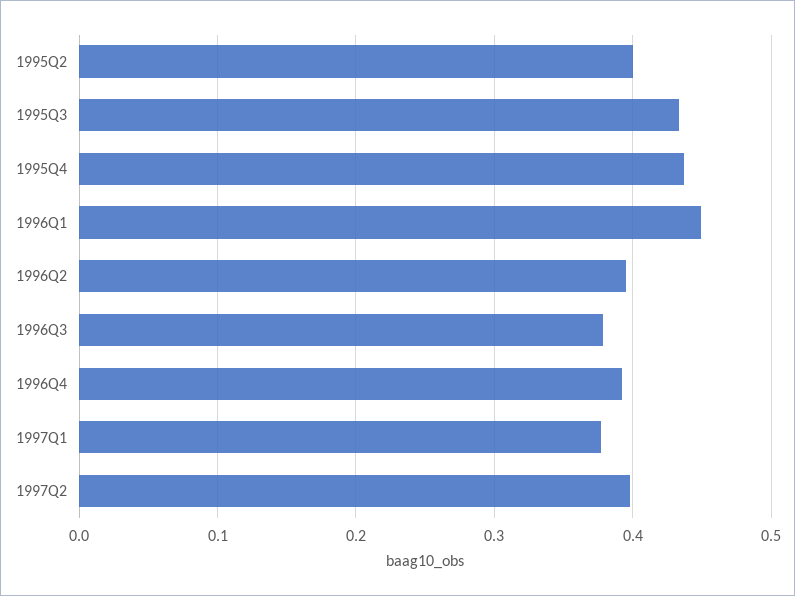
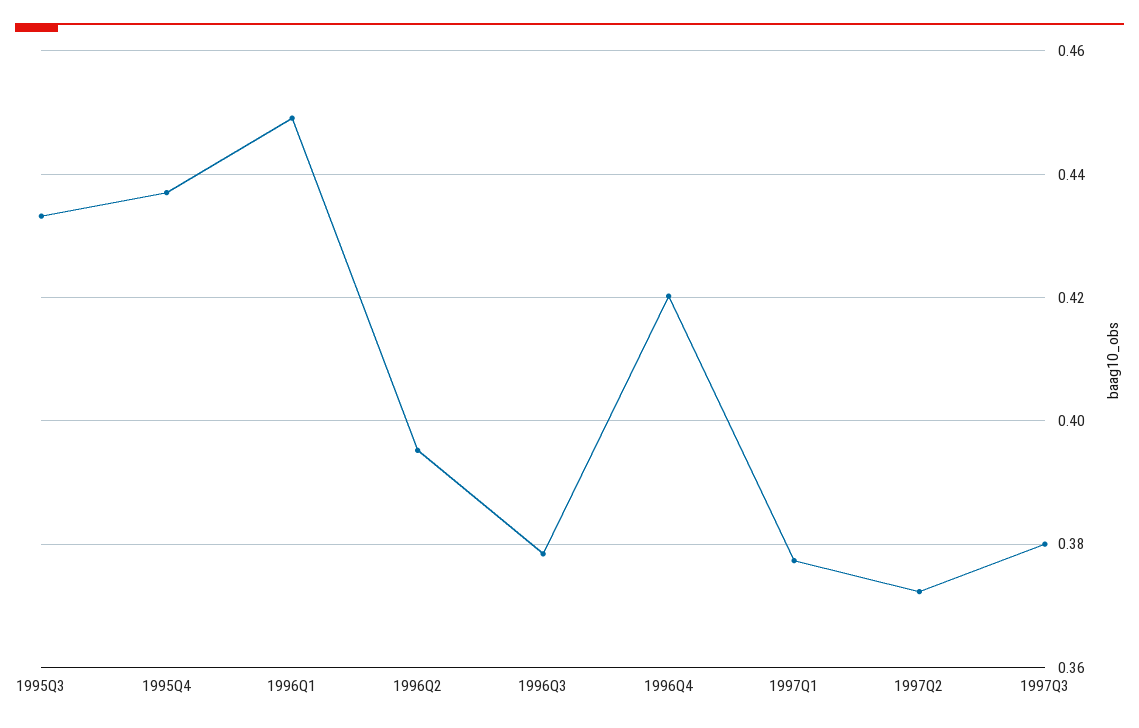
1995Q2: 0.4 -> none
1996Q4: 0.39 -> 0.42
1997Q2: 0.4 -> 0.372
1997Q3: none -> 0.38

